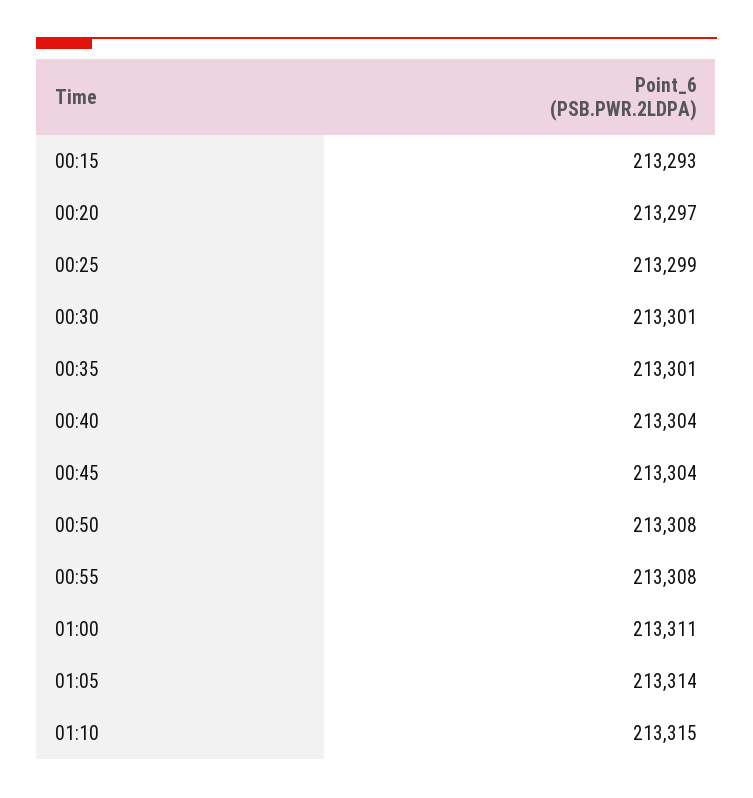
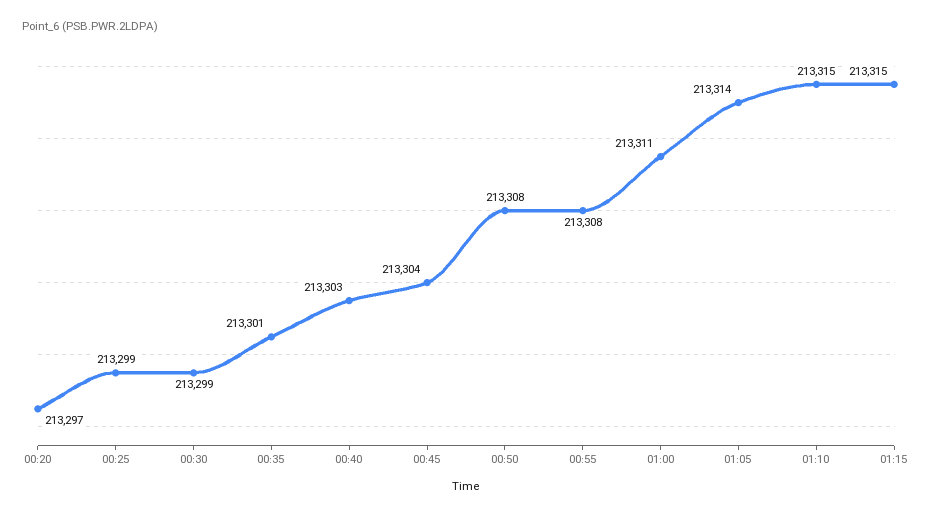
00:15: 213293 -> none
00:30: 213301 -> 213299
00:40: 213304 -> 213303
01:15: none -> 213315

